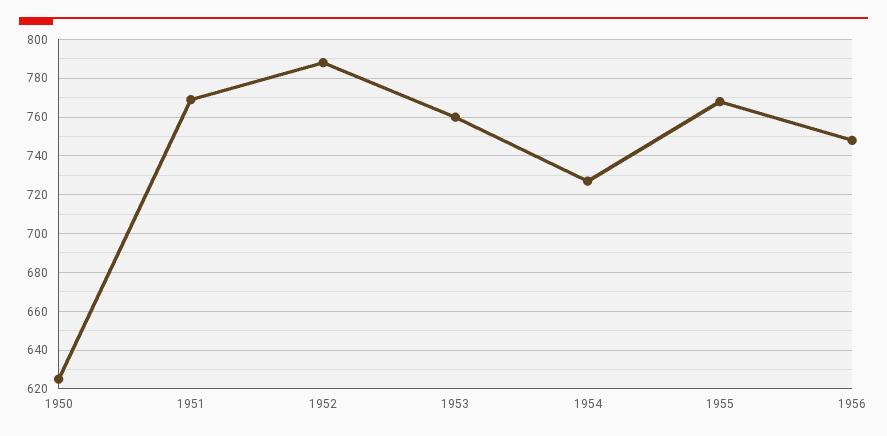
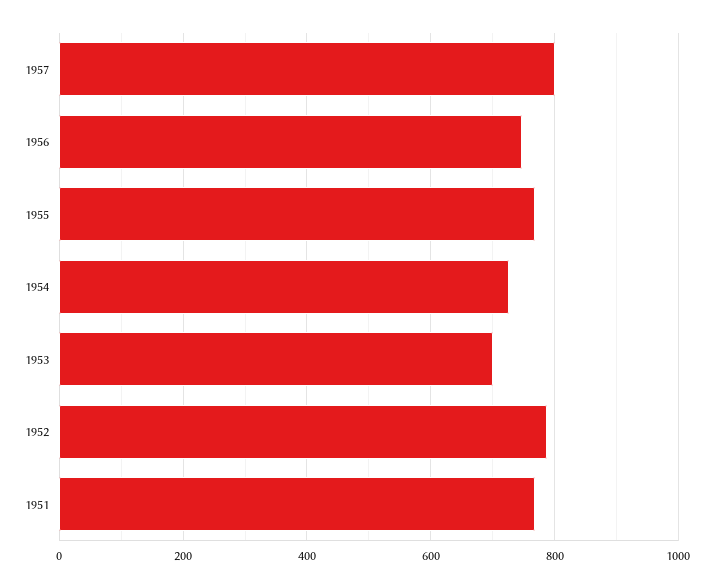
1950: 625 -> none
1953: 760 -> 700
1957: none -> 800

